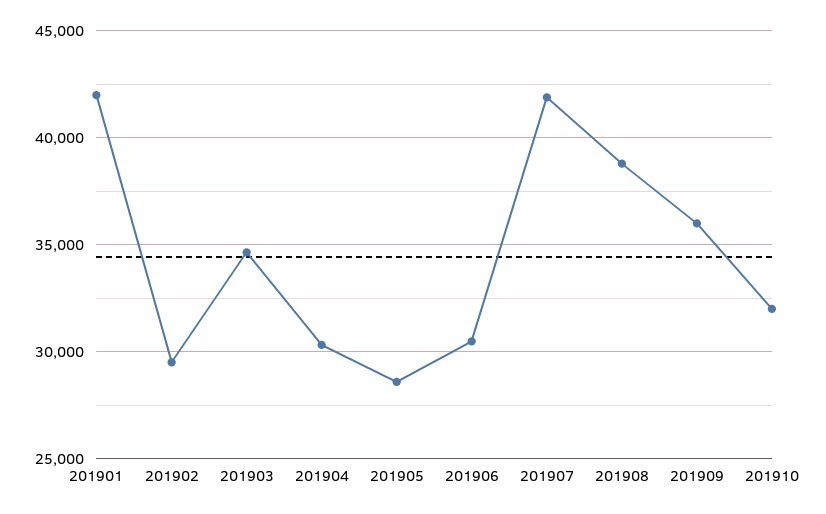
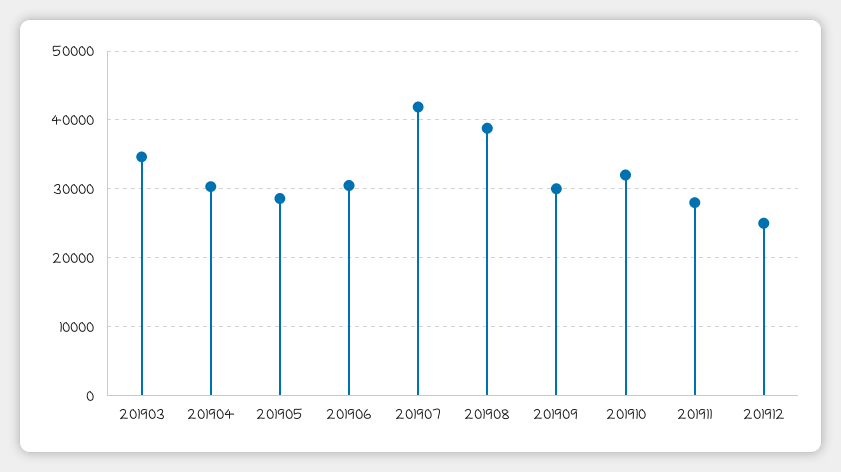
201901: 42000 -> none
201902: 29500 -> none
201909: 36000 -> 30000
201911: none -> 28000
201912: none -> 25000

